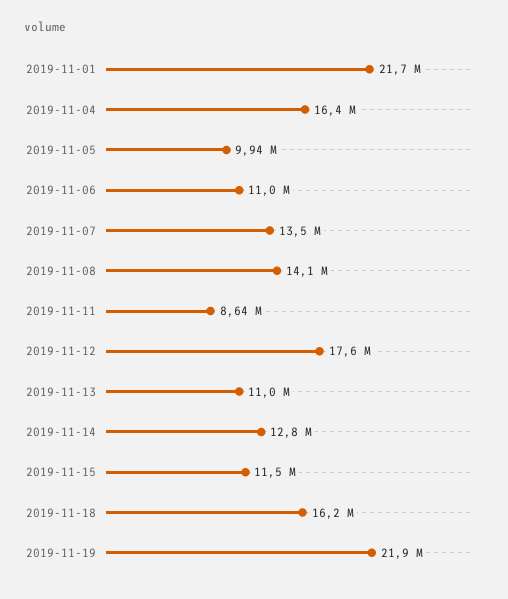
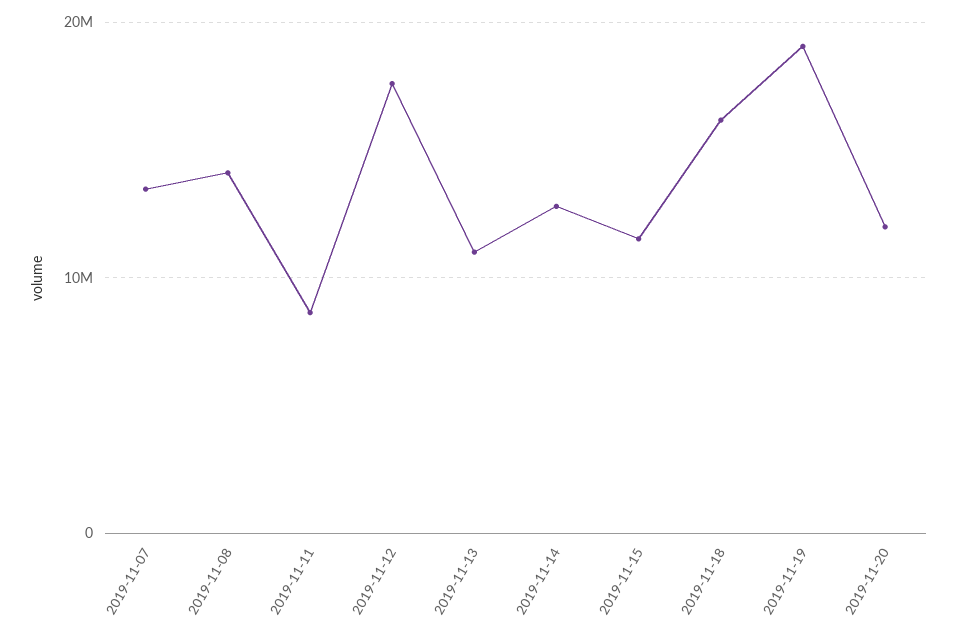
2019-11-01: 21700000 -> none
2019-11-04: 16400000 -> none
2019-11-05: 9940000 -> none
2019-11-06: 11000000 -> none
2019-11-19: 21900000 -> 19000000
2019-11-20: none -> 12000000

